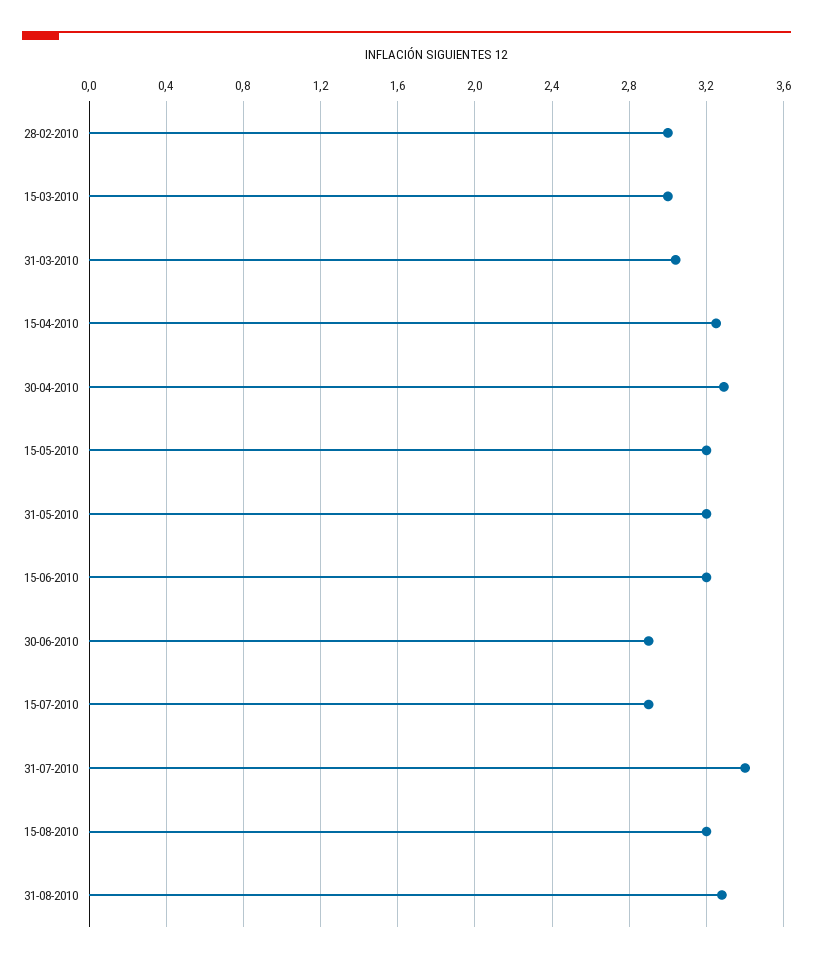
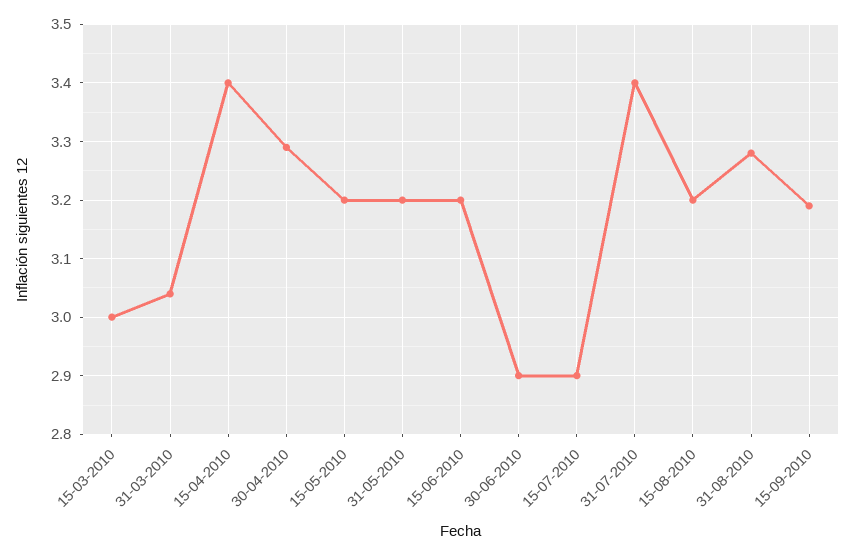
28-02-2010: 3 -> none
15-04-2010: 3.25 -> 3.4
15-09-2010: none -> 3.2

